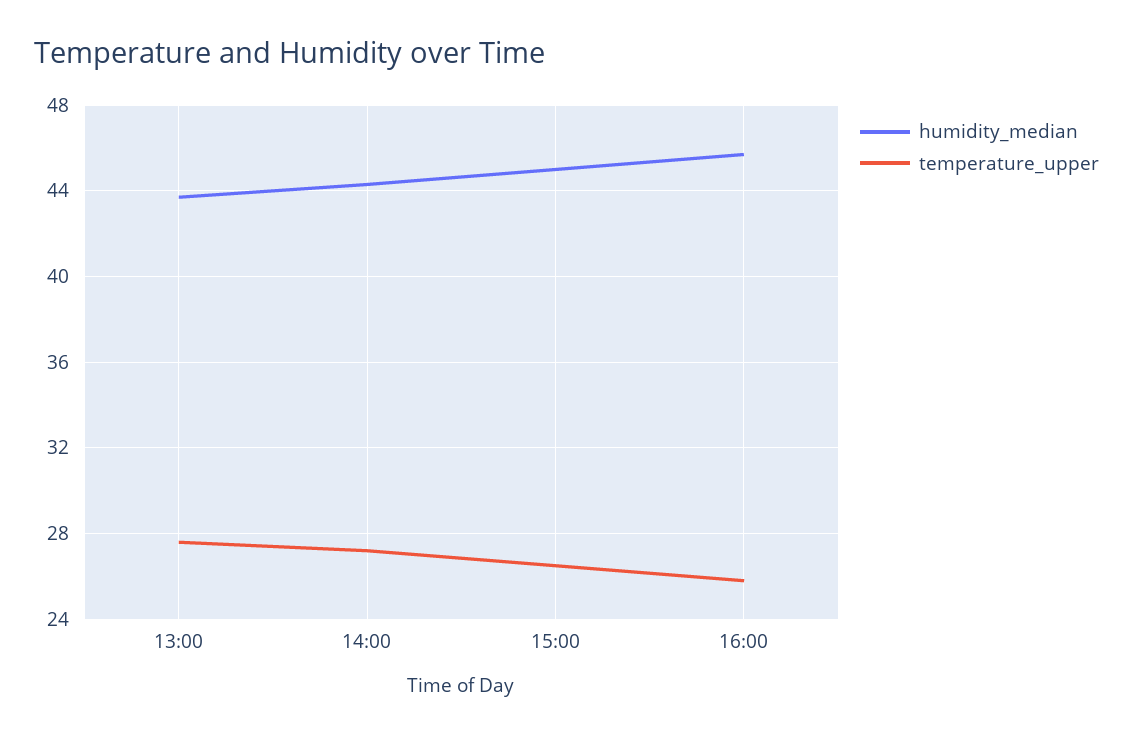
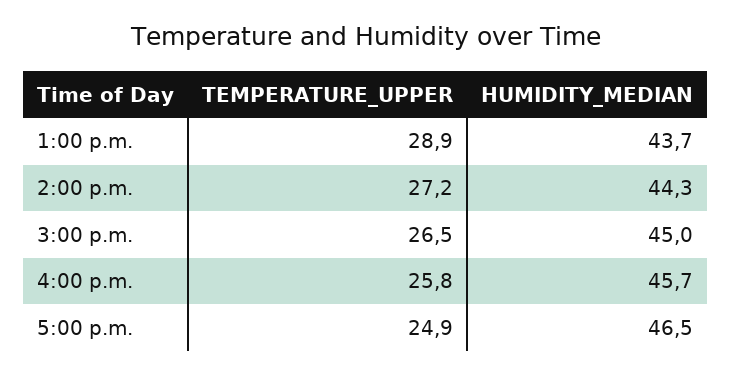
temperature_upper, 13:00: 27.5 -> 28.9
temperature_upper, 5:00 p.m.: none -> 24.9
humidity_median, 5:00 p.m.: none -> 46.5

